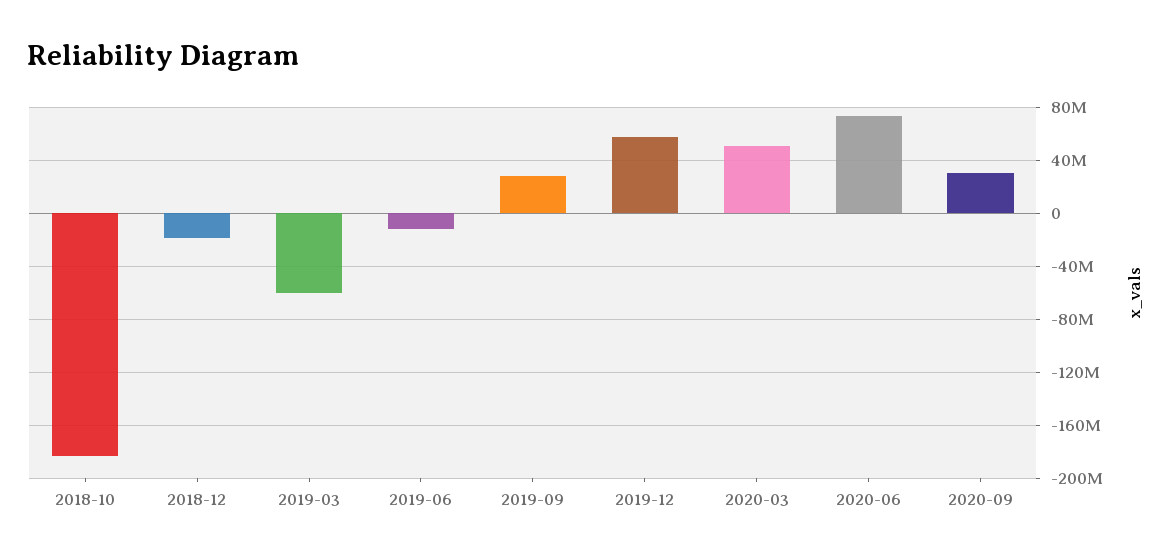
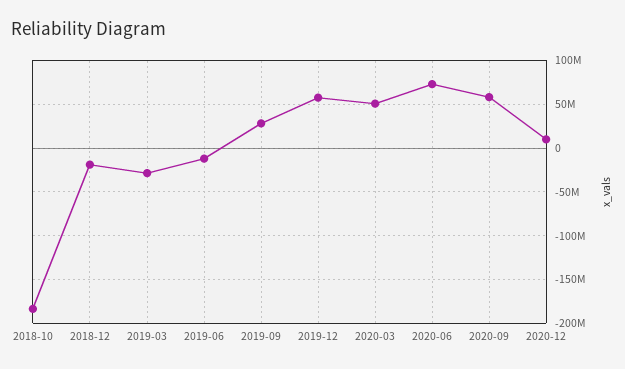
2019-03: -60000000 -> -30000000
2020-09: 30000000 -> 60000000
2020-12: none -> 10000000

